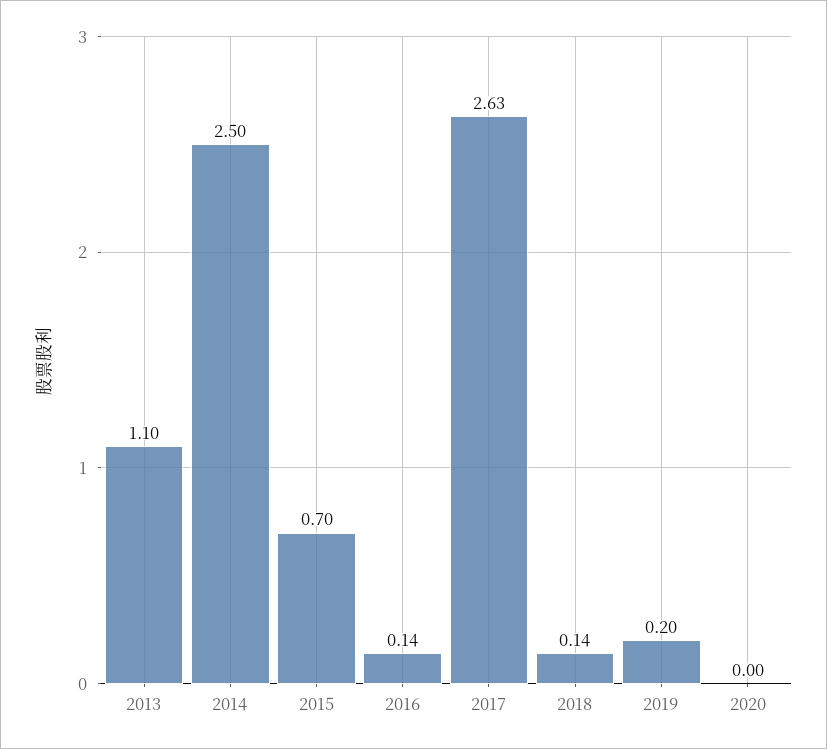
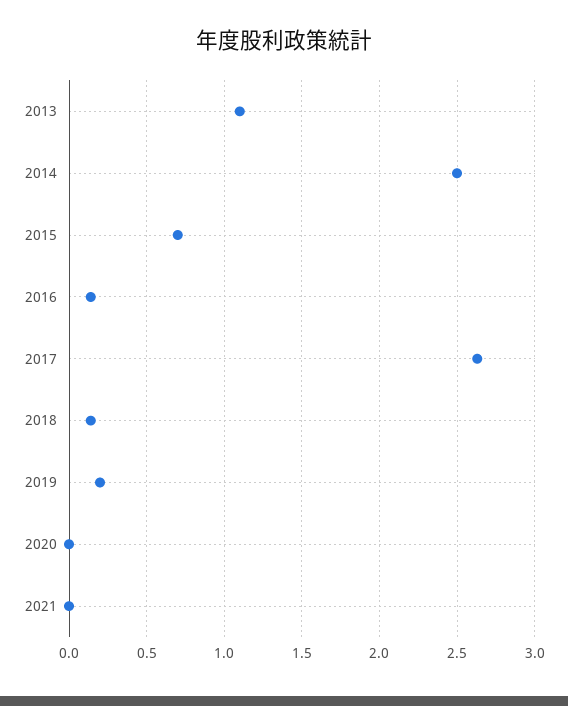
2021: none -> 0

